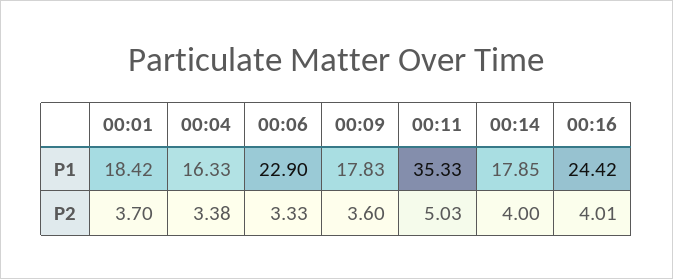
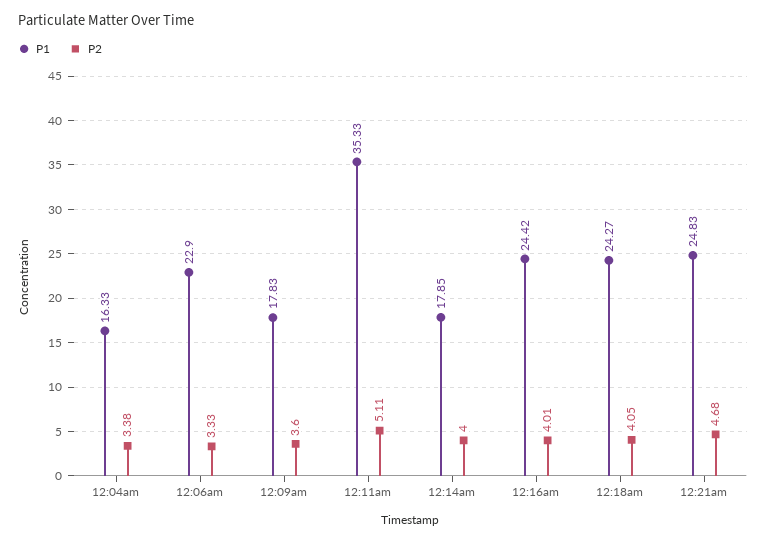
P1, 00:01: 18.42 -> none
P2, 00:01: 3.7 -> none
P2, 00:11: 5.03 -> 5.11
P1, 12:18am: none -> 24.27
P2, 12:18am: none -> 4.05
P1, 12:21am: none -> 24.83
P2, 12:21am: none -> 4.68

